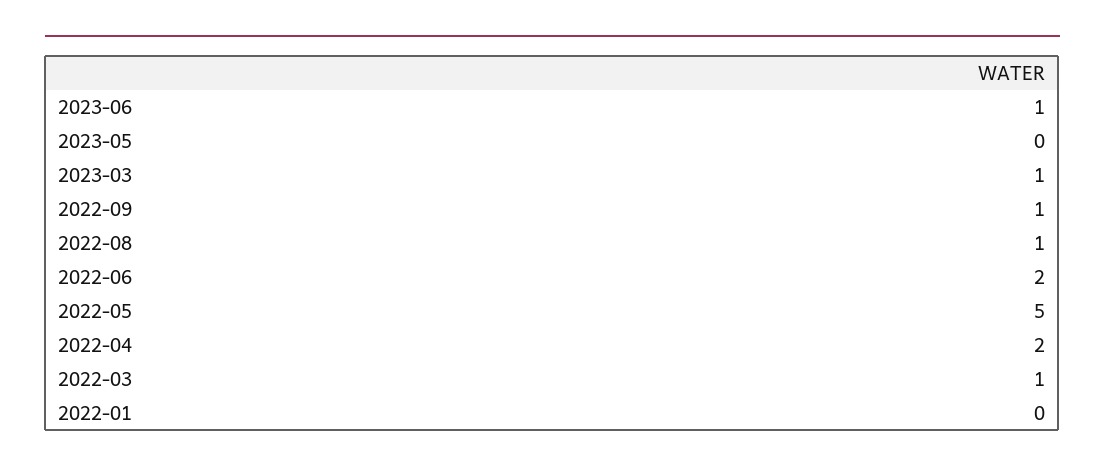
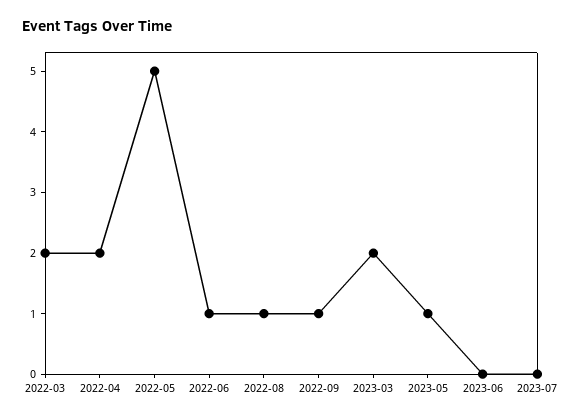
2023-06: 1 -> 0
2023-05: 0 -> 1
2023-03: 1 -> 2
2022-06: 2 -> 1
2022-03: 1 -> 2
2022-01: 0 -> none
2023-07: none -> 0

